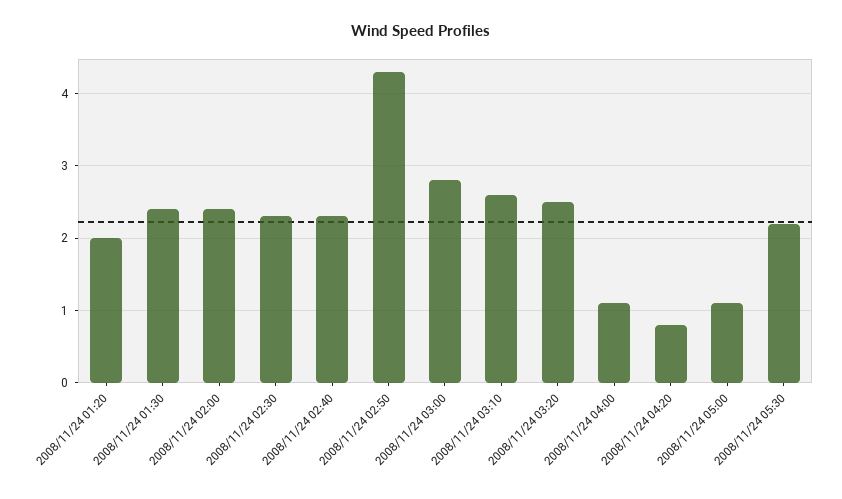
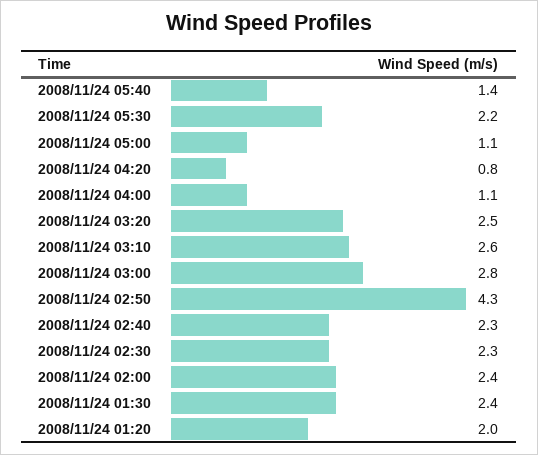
2008/11/24 05:40: none -> 1.4

